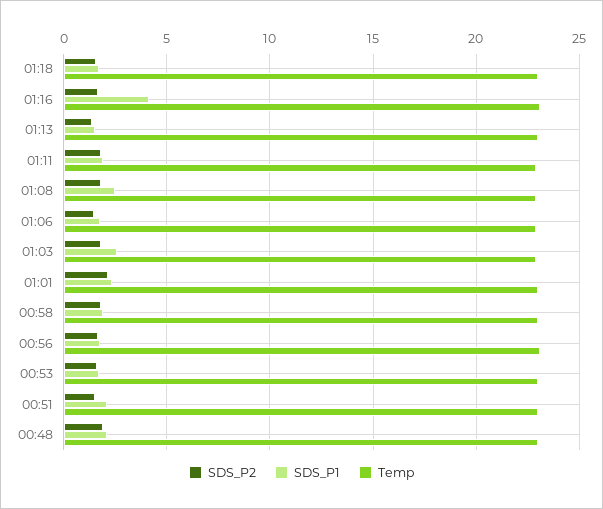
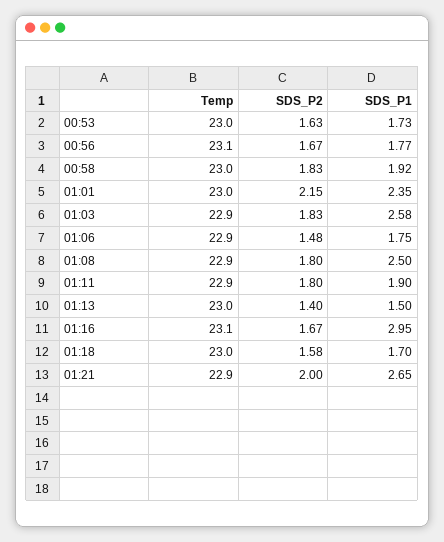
SDS_P1, 01:16: 4 -> 2.95
SDS_P2, 00:51: 1.5 -> none
SDS_P1, 00:51: 2 -> none
Temp, 00:51: 23 -> none
SDS_P2, 00:48: 2 -> none
SDS_P1, 00:48: 2 -> none
Temp, 00:48: 23 -> none
Temp, 01:21: none -> 22.9
SDS_P2, 01:21: none -> 2
SDS_P1, 01:21: none -> 2.65

